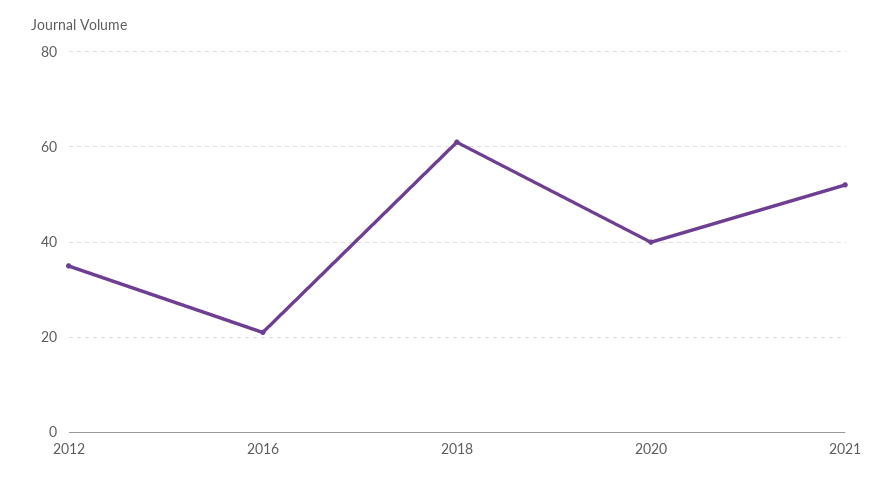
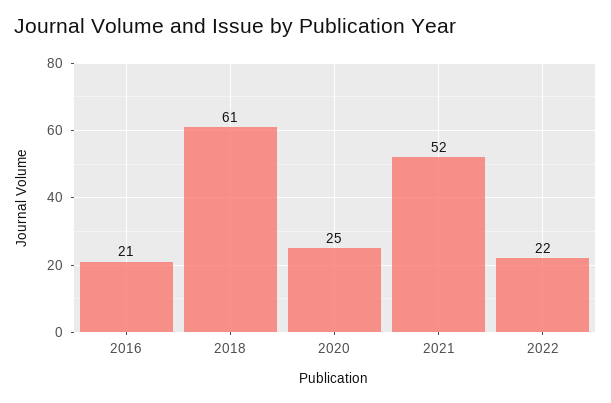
2012: 35 -> none
2020: 40 -> 25
2022: none -> 22

